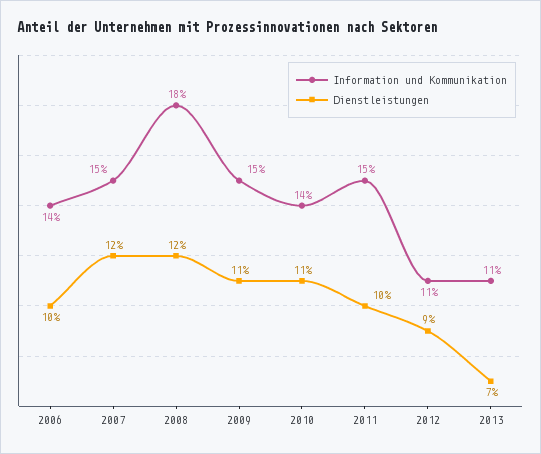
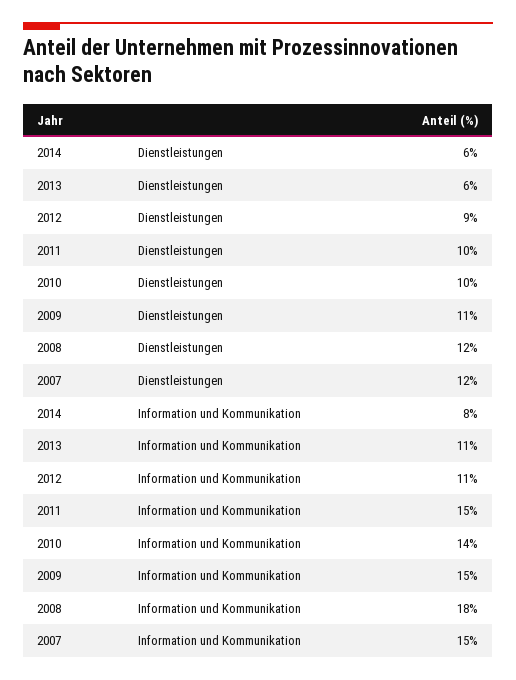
Information und Kommunikation, 2006: 14 -> none
Dienstleistungen, 2006: 10 -> none
Dienstleistungen, 2010: 11 -> 10
Dienstleistungen, 2013: 7 -> 6
Dienstleistungen, 2014: none -> 6
Information und Kommunikation, 2014: none -> 8

